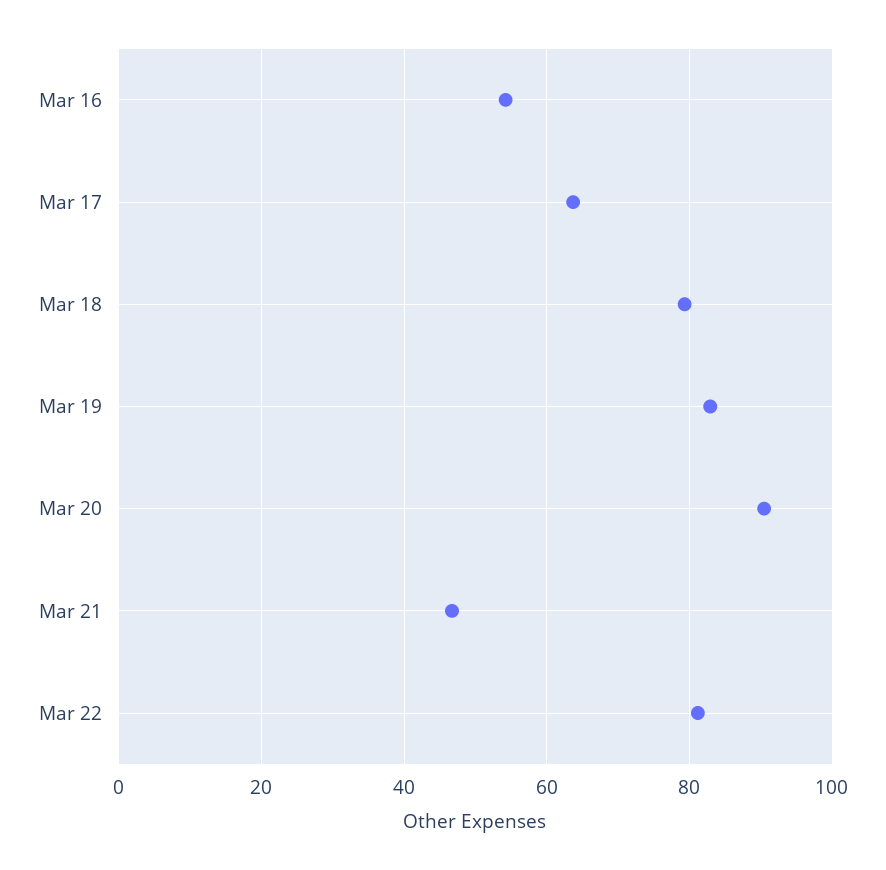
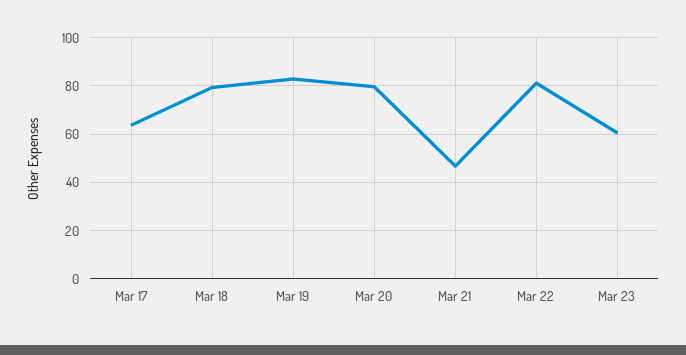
Mar 16: 54 -> none
Mar 20: 90 -> 80
Mar 23: none -> 60

